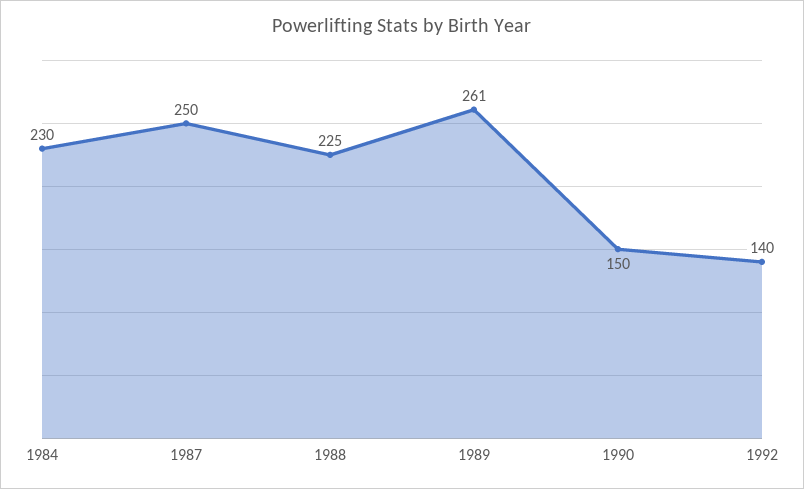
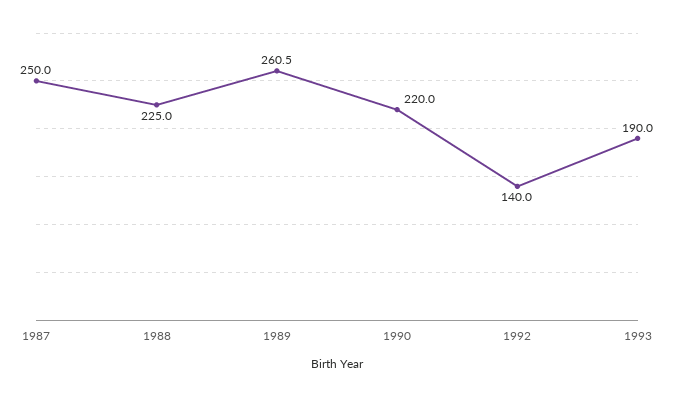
1984: 230 -> none
1990: 150 -> 220
1993: none -> 190

